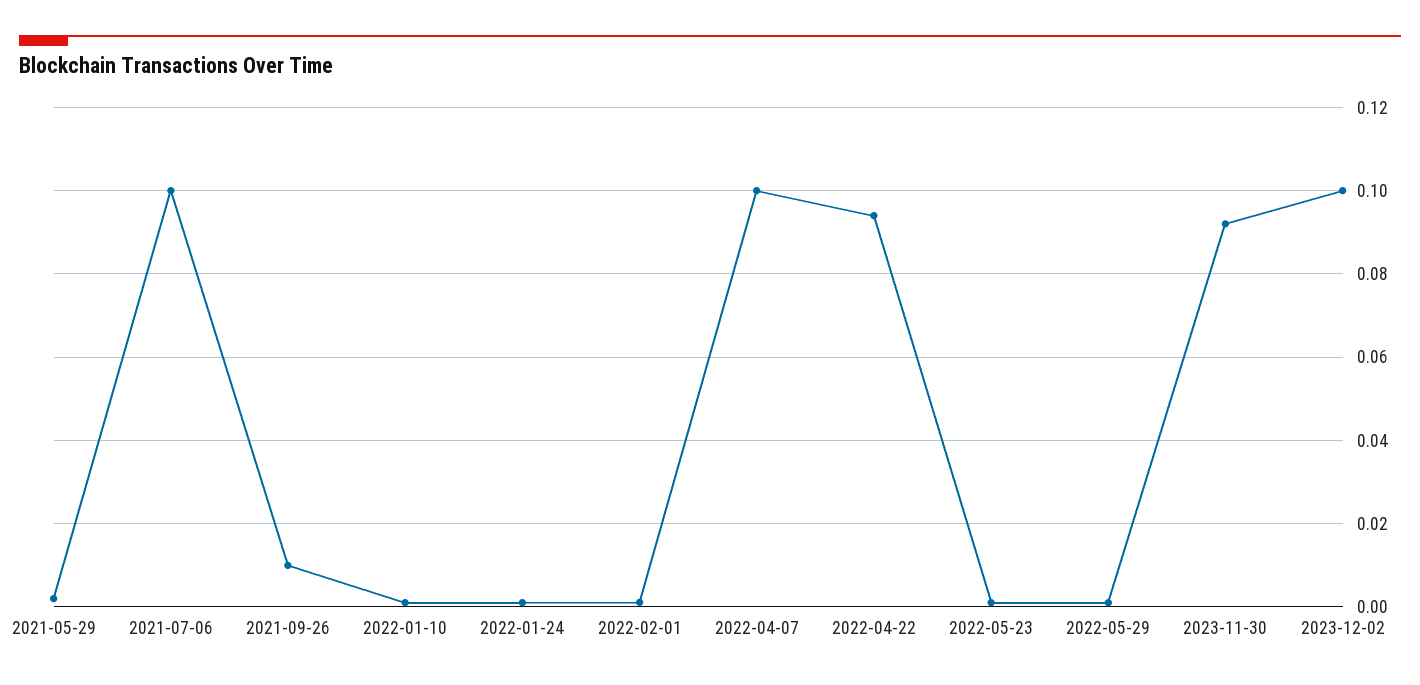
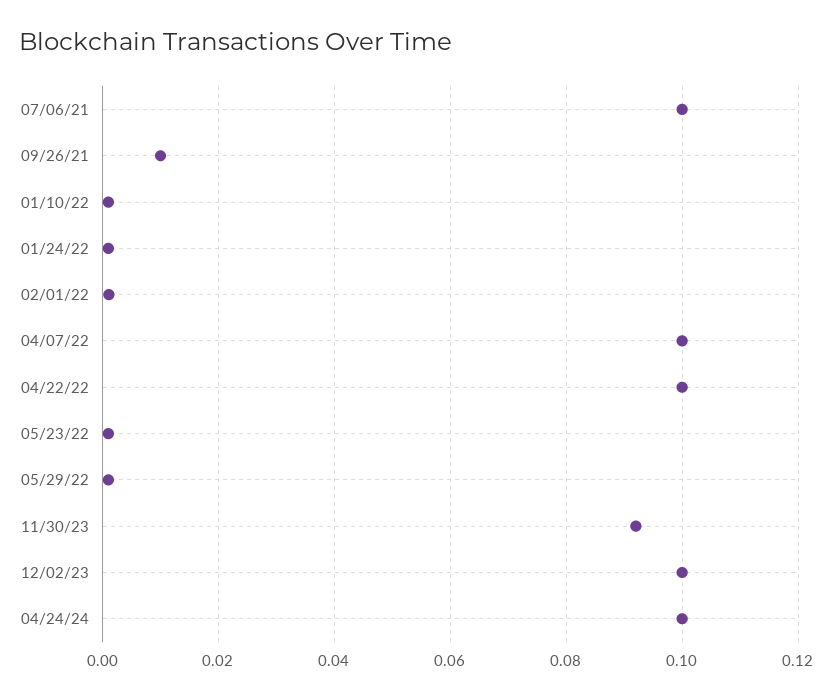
2021-05-29: 0.002 -> none
2022-04-22: 0.094 -> 0.1
04/24/24: none -> 0.1

